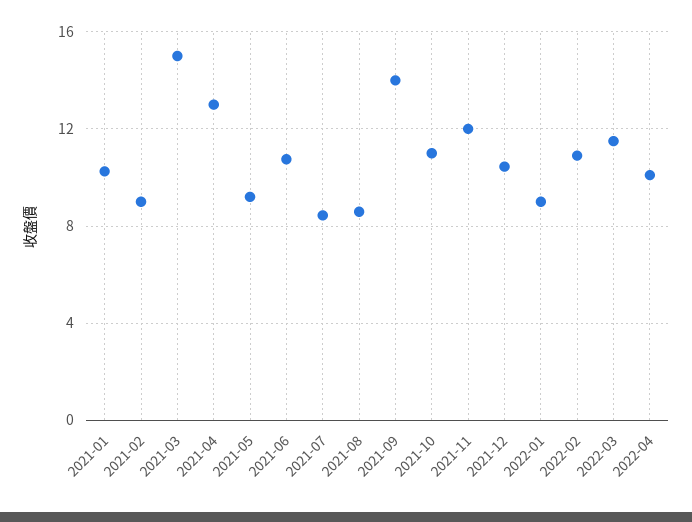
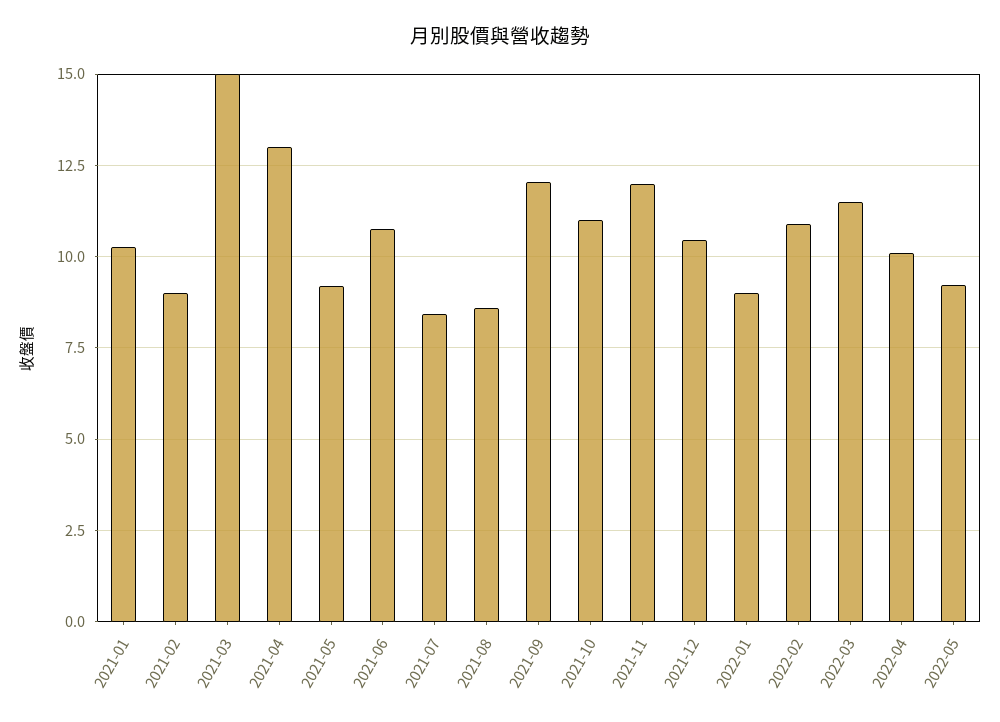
2021-09: 14 -> 12
2022-05: none -> 9.25

